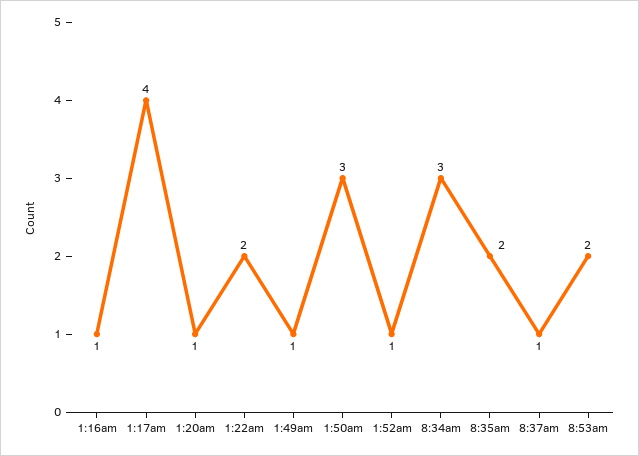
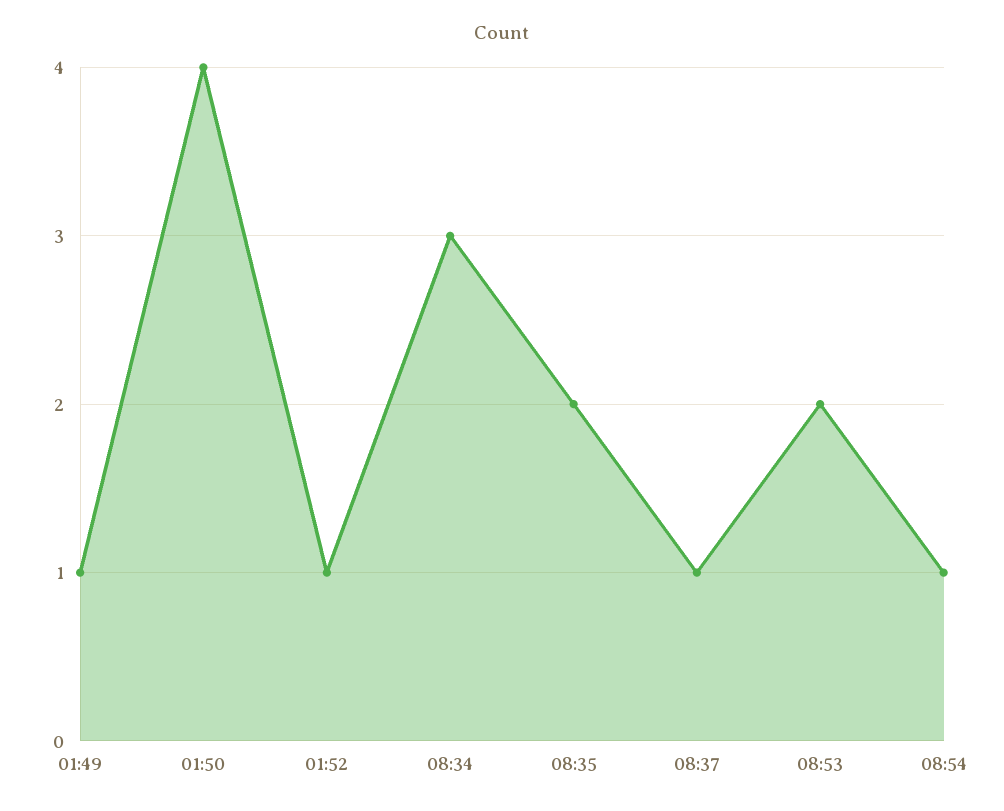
1:16am: 1 -> none
1:17am: 4 -> none
1:20am: 1 -> none
1:22am: 2 -> none
1:50am: 3 -> 4
08:54: none -> 1

